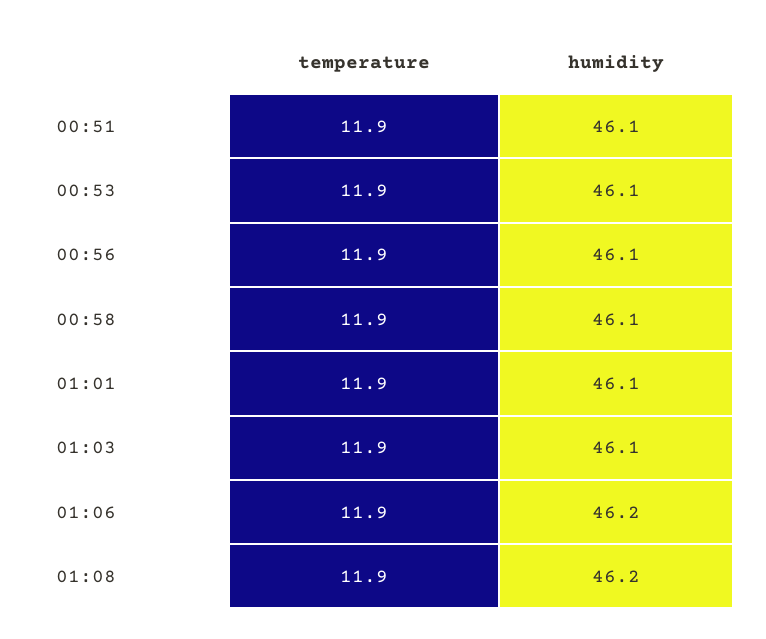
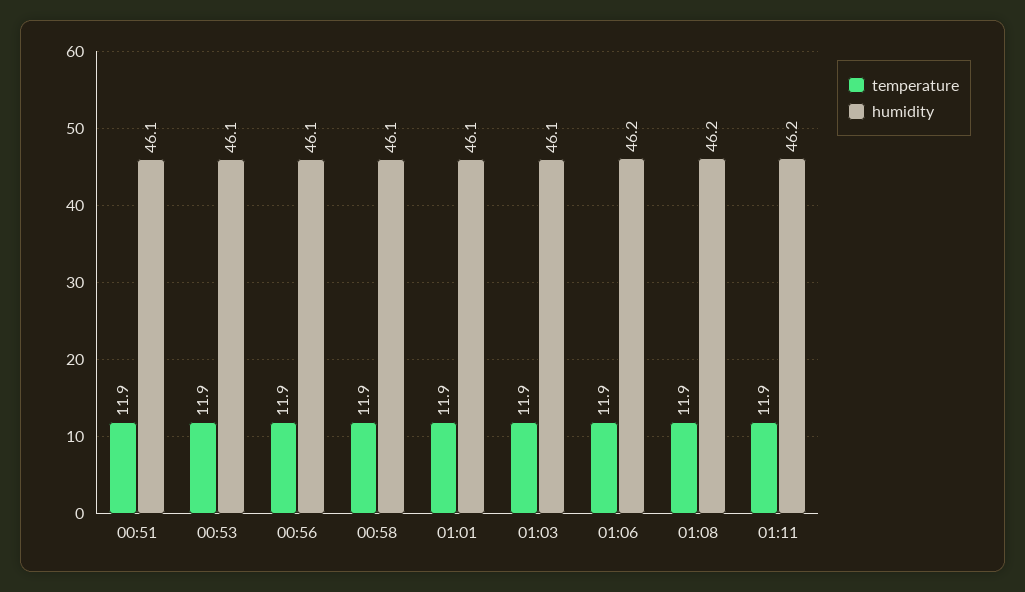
temperature, 01:11: none -> 11.9
humidity, 01:11: none -> 46.2

